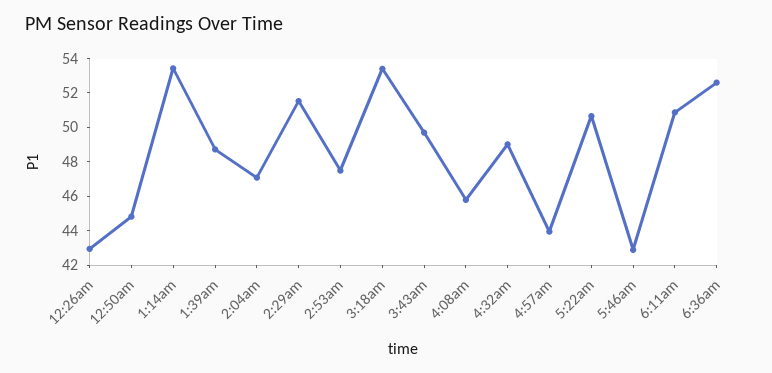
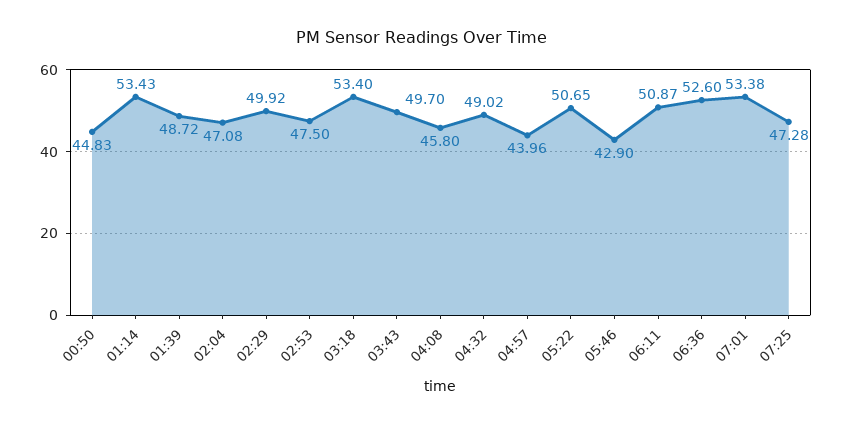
12:26am: 43 -> none
2:29am: 51.5 -> 49.92
07:01: none -> 53.38
07:25: none -> 47.28

